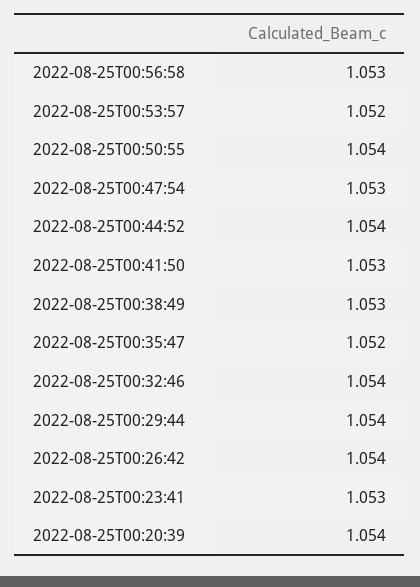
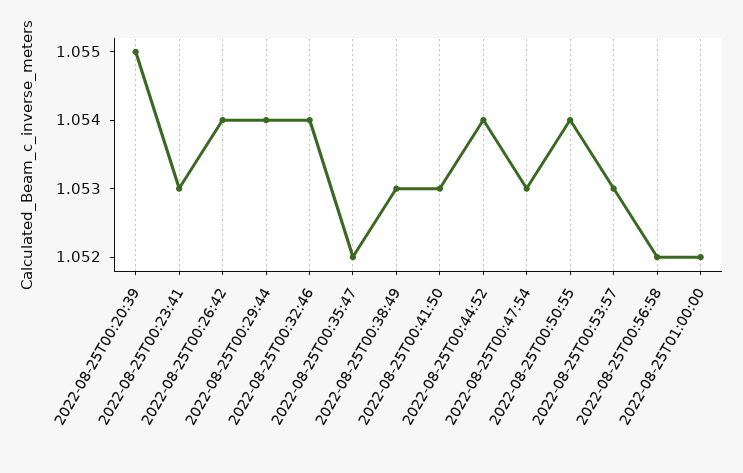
2022-08-25T00:56:58: 1.053 -> 1.052
2022-08-25T00:53:57: 1.052 -> 1.053
2022-08-25T00:20:39: 1.054 -> 1.055
2022-08-25T01:00:00: none -> 1.052

